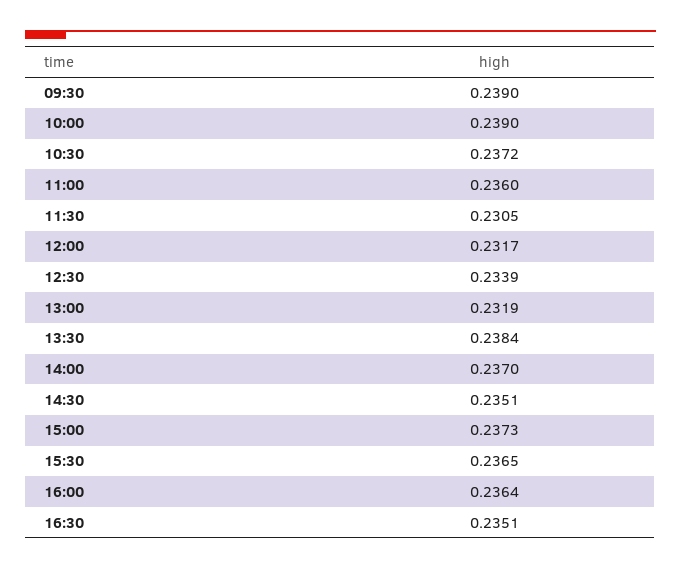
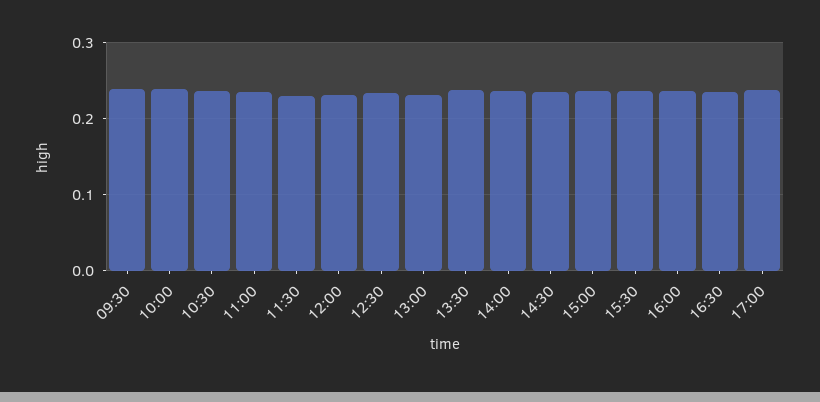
17:00: none -> 0.24

